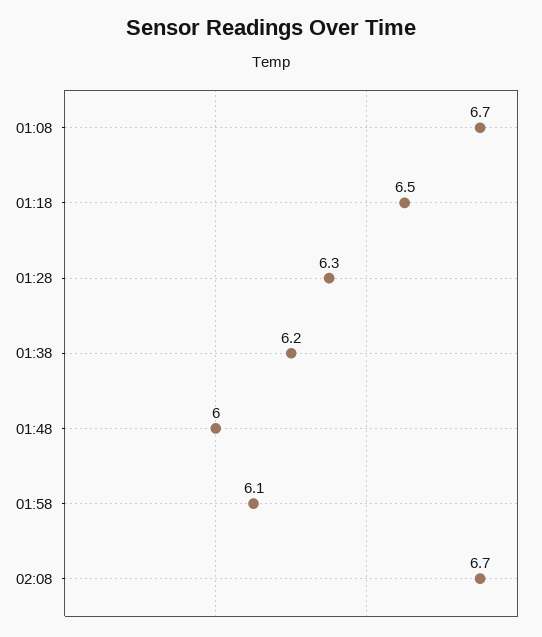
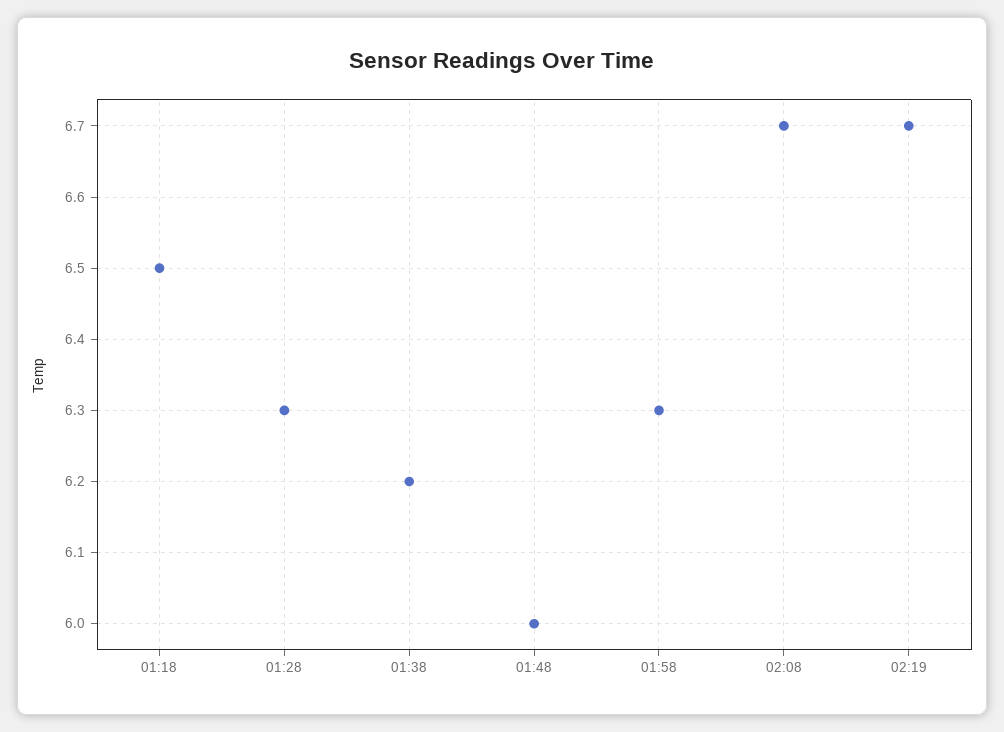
01:08: 6.7 -> none
01:58: 6.1 -> 6.3
02:19: none -> 6.7

